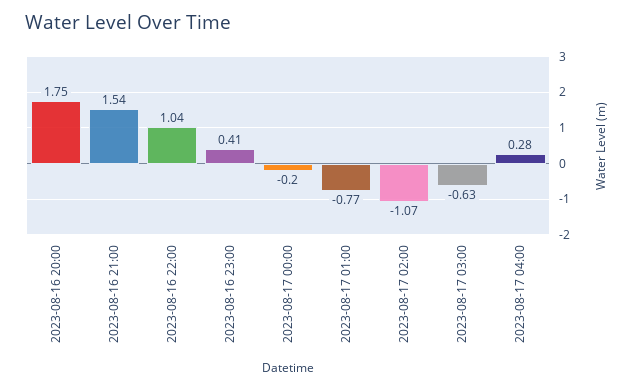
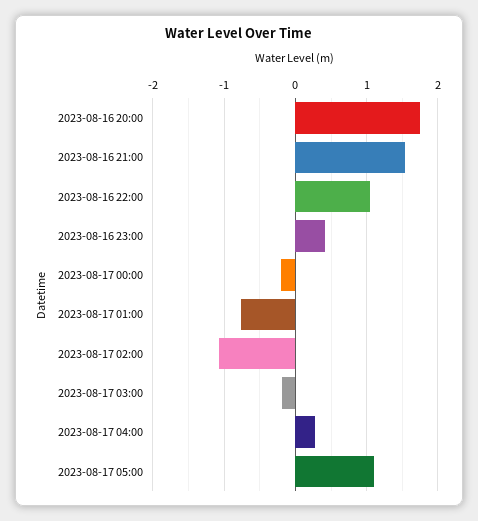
2023-08-17 03:00: -0.63 -> -0.2
2023-08-17 05:00: none -> 1.1

